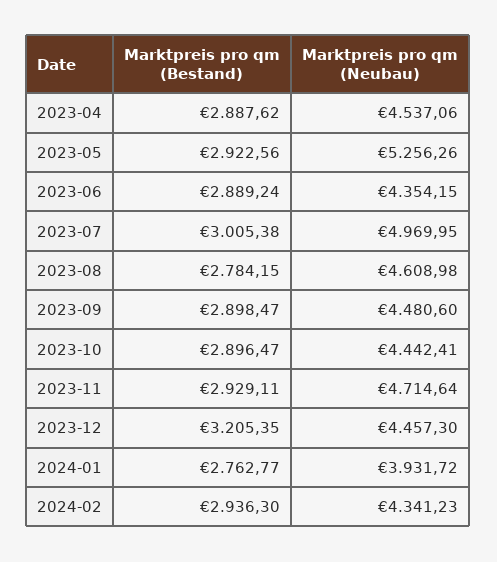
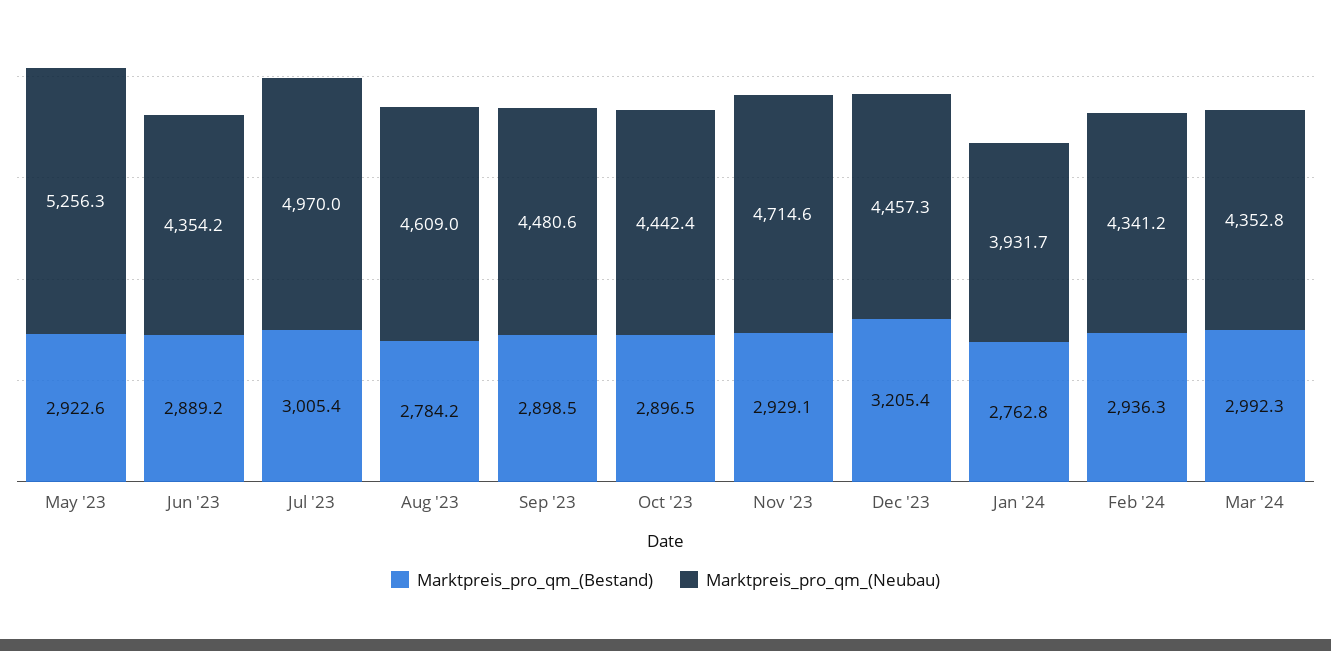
Marktpreis pro qm (Bestand), 2023-04: 2887.62 -> none
Marktpreis pro qm (Neubau), 2023-04: 4537.06 -> none
Marktpreis pro qm (Bestand), Mar '24: none -> 2992.3
Marktpreis pro qm (Neubau), Mar '24: none -> 4352.8

